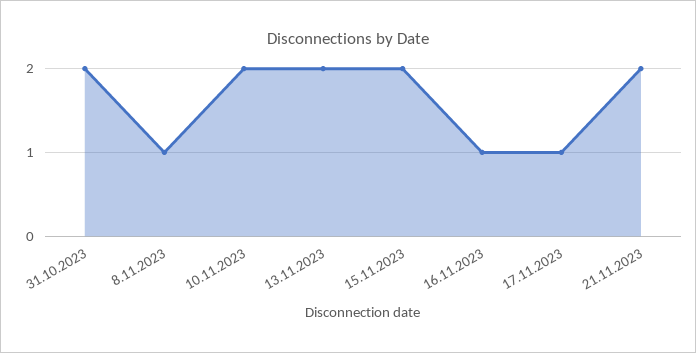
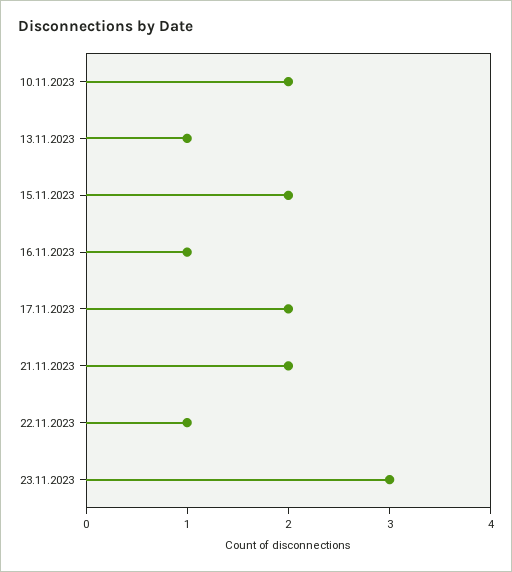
31.10.2023: 2 -> none
8.11.2023: 1 -> none
13.11.2023: 2 -> 1
17.11.2023: 1 -> 2
22.11.2023: none -> 1
23.11.2023: none -> 3

